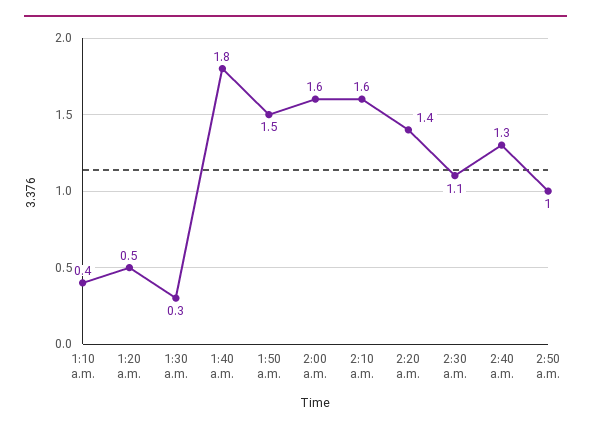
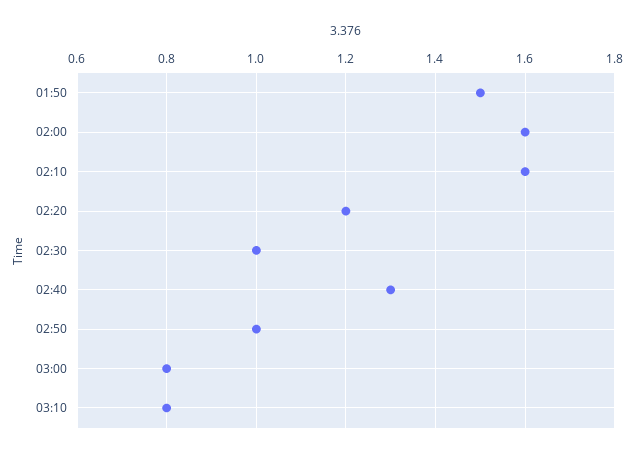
1:10 a.m.: 0.4 -> none
1:20 a.m.: 0.5 -> none
1:30 a.m.: 0.3 -> none
1:40 a.m.: 1.8 -> none
2:20 a.m.: 1.4 -> 1.2
2:30 a.m.: 1.1 -> 1
03:00: none -> 0.8
03:10: none -> 0.8

